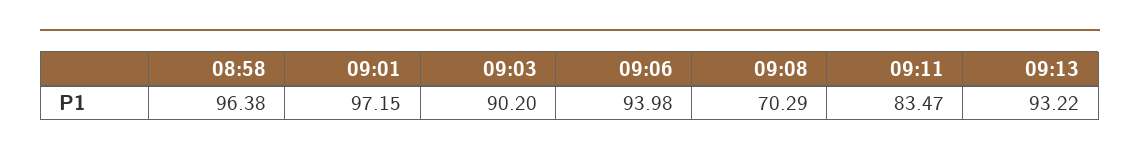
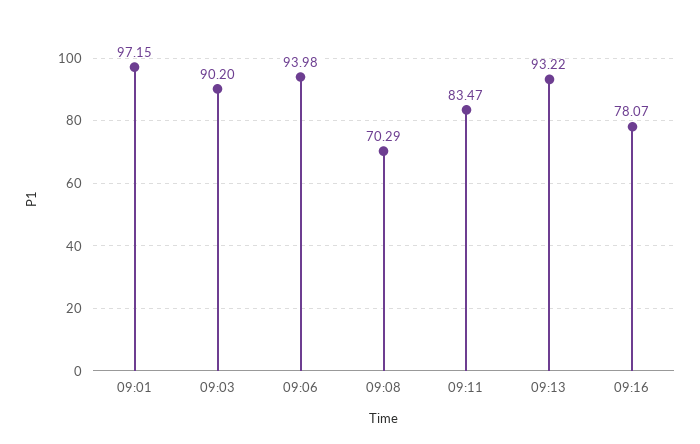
08:58: 96.38 -> none
09:16: none -> 78.07

